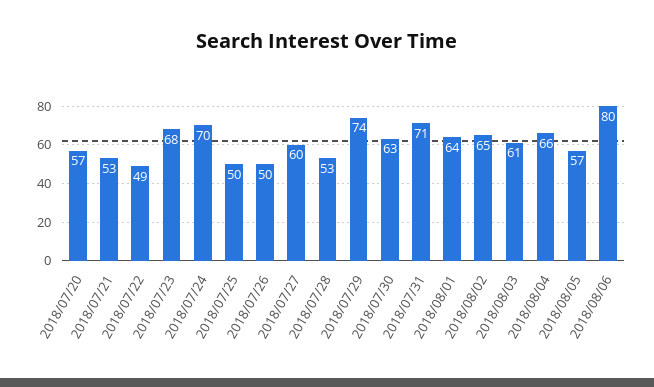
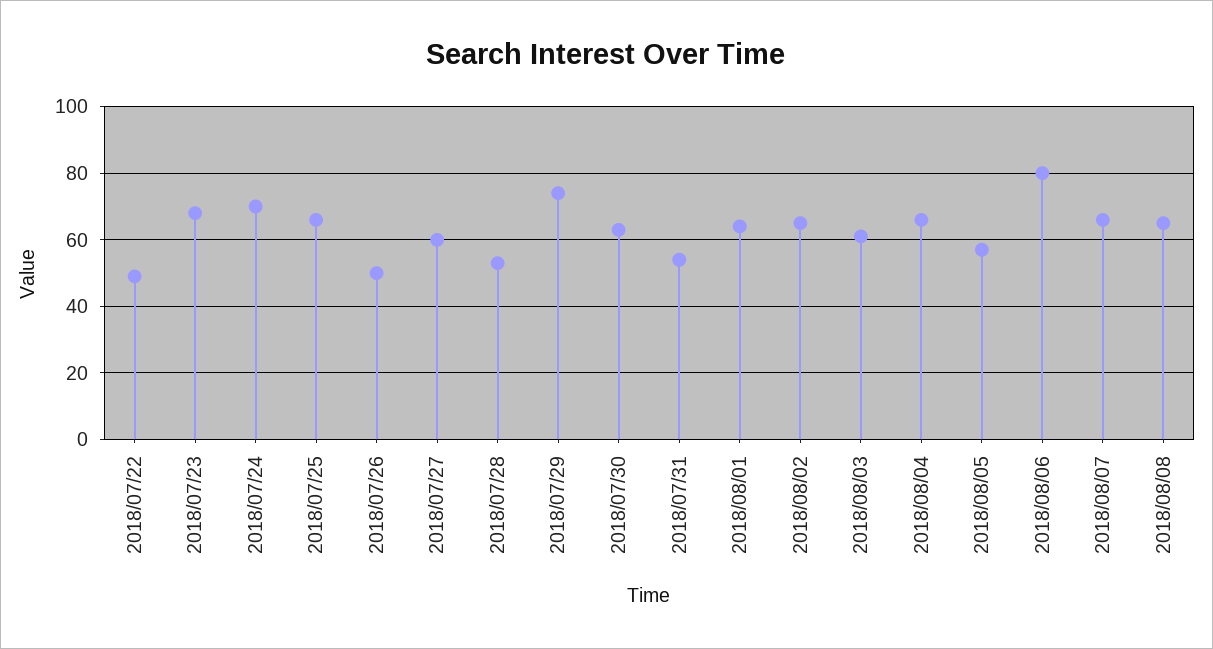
2018/07/20: 57 -> none
2018/07/21: 53 -> none
2018/07/25: 50 -> 65
2018/07/31: 71 -> 55
2018/08/07: none -> 65
2018/08/08: none -> 65

